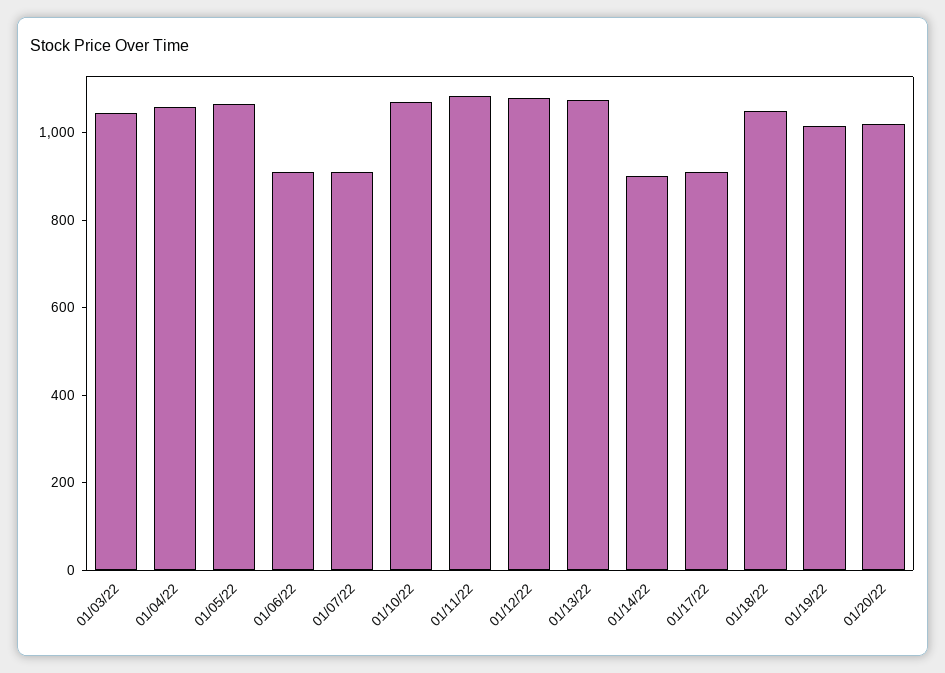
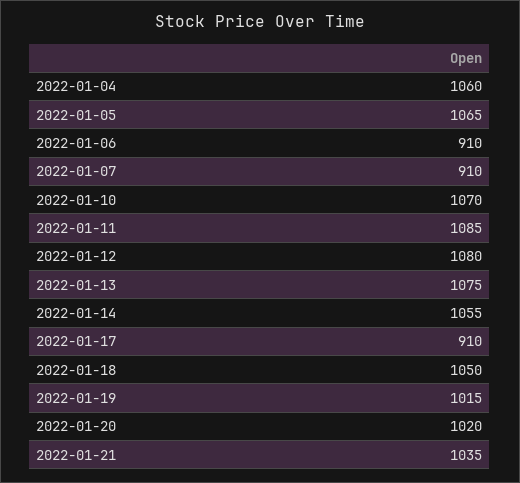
01/03/22: 1050 -> none
01/14/22: 900 -> 1055
2022-01-21: none -> 1035

